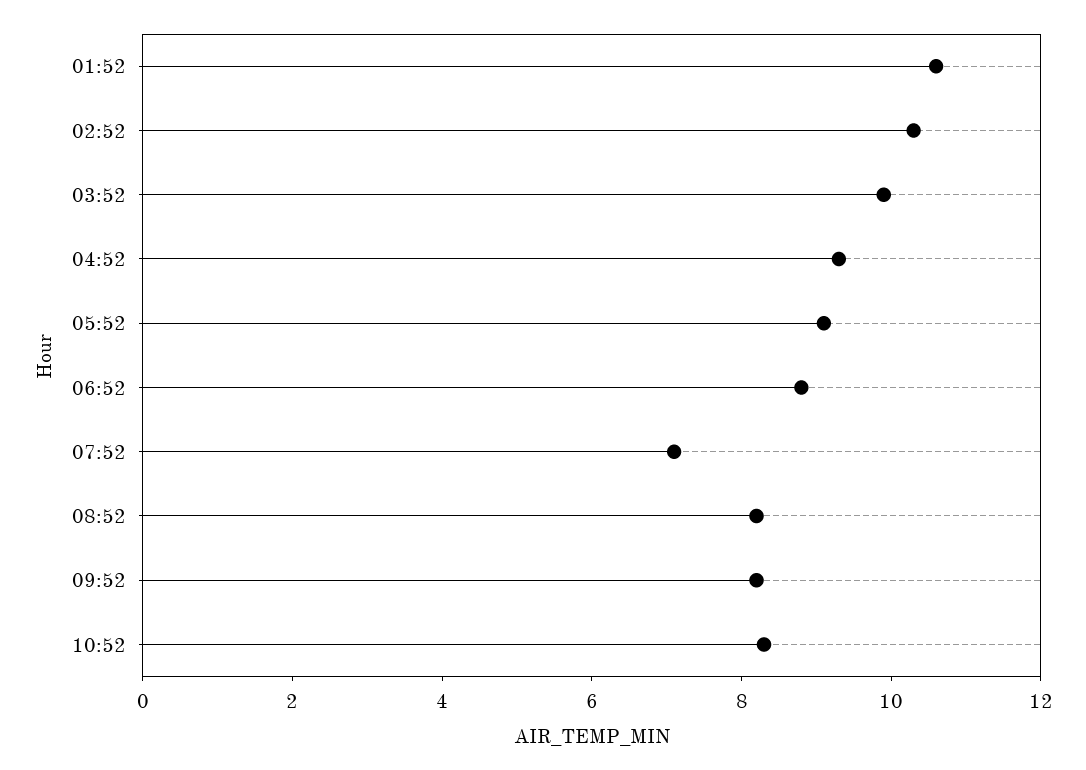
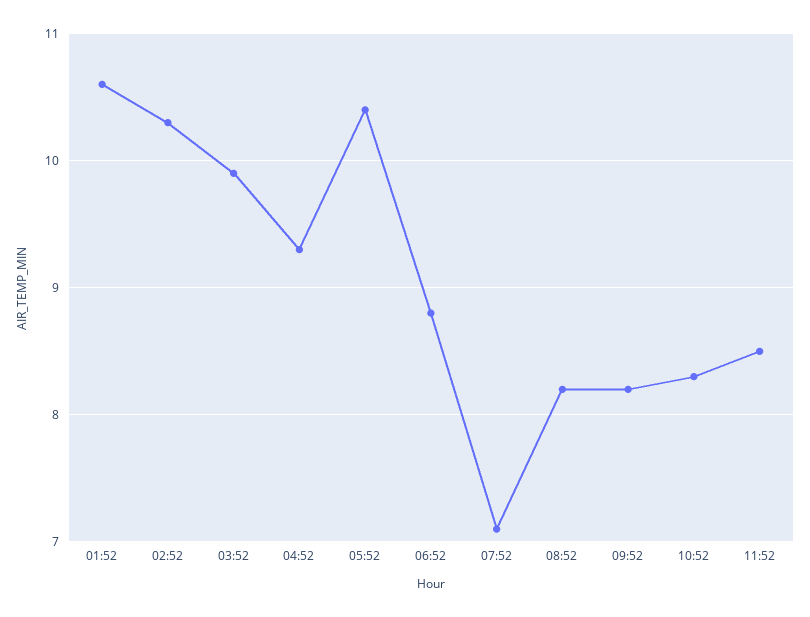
05:52: 9 -> 10.4
11:52: none -> 8.5

